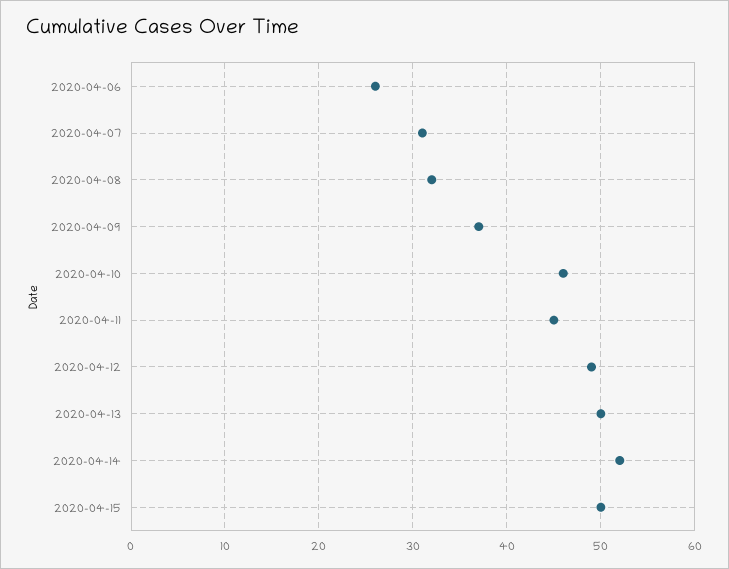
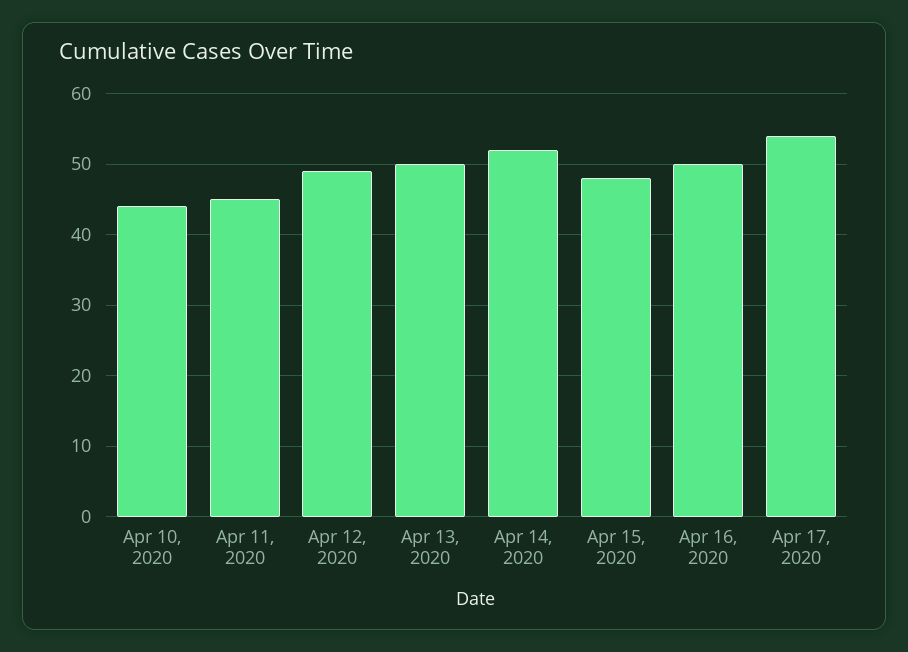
2020-04-06: 26 -> none
2020-04-07: 31 -> none
2020-04-08: 32 -> none
2020-04-09: 37 -> none
2020-04-10: 46 -> 44
2020-04-15: 50 -> 48
Apr 16, 2020: none -> 50
Apr 17, 2020: none -> 54

